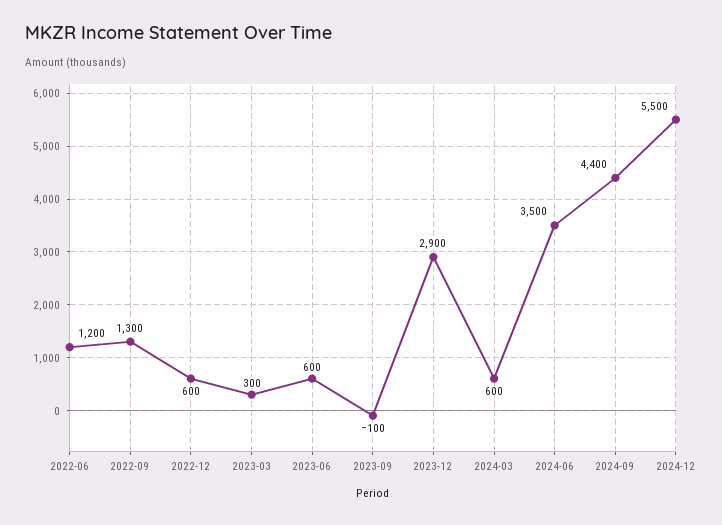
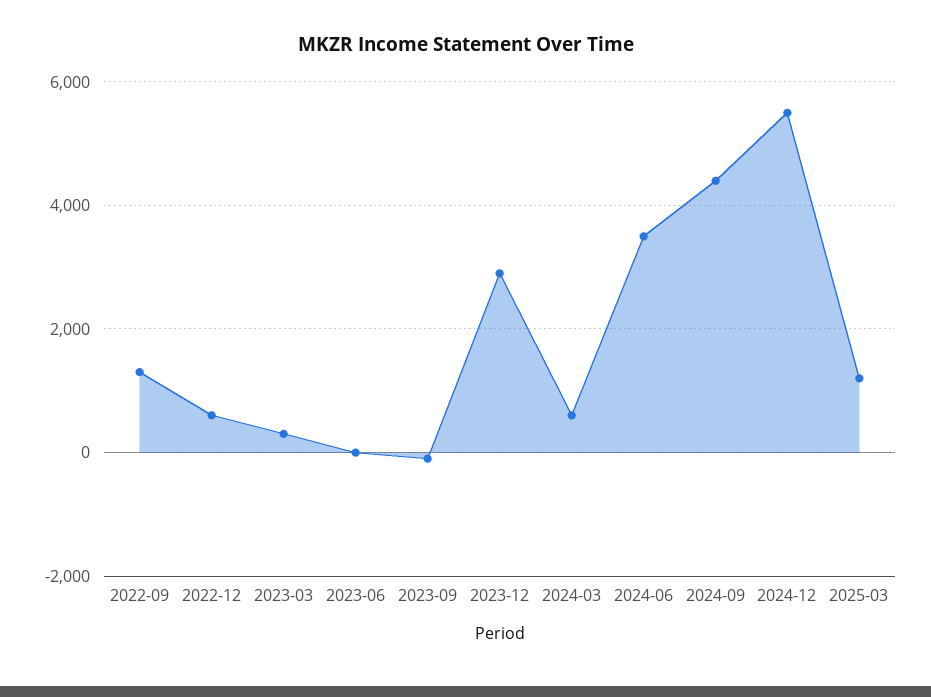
2022-06: 1200 -> none
2023-06: 600 -> 0
2025-03: none -> 1200

